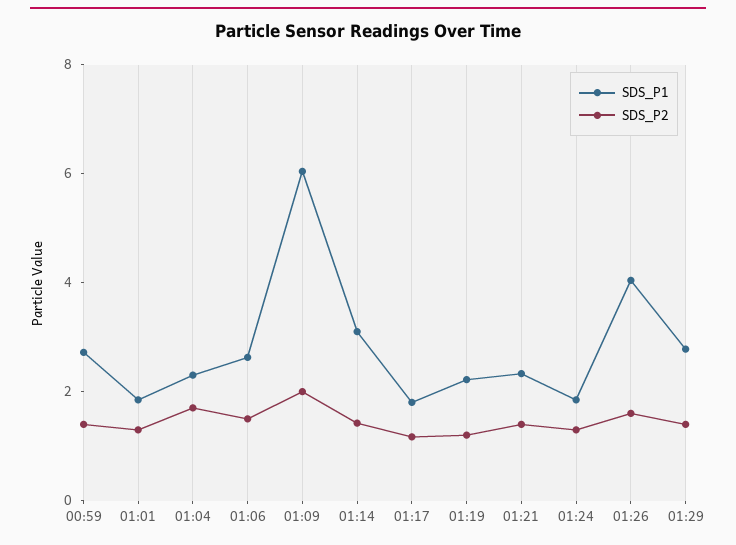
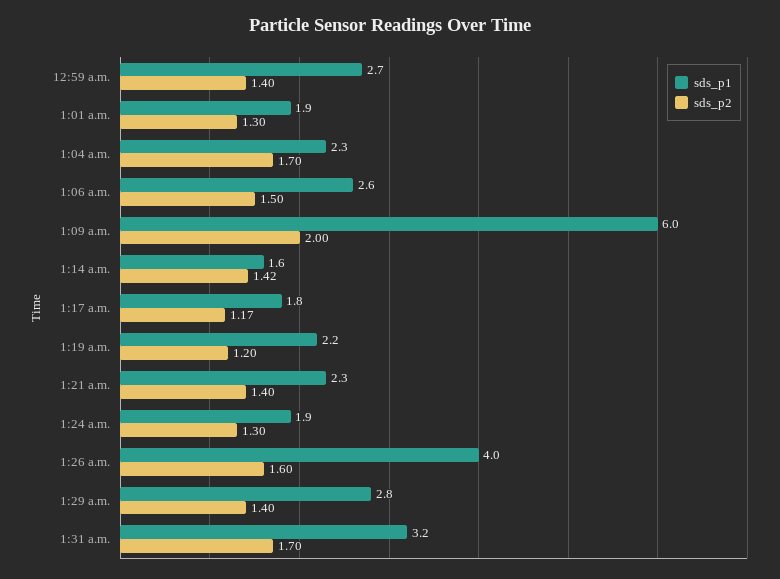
SDS_P1, 01:14: 3 -> 1.6
SDS_P1, 1:31 a.m.: none -> 3.2
SDS_P2, 1:31 a.m.: none -> 1.7

